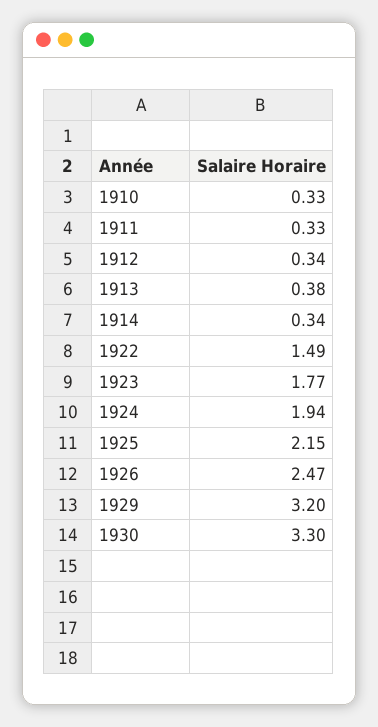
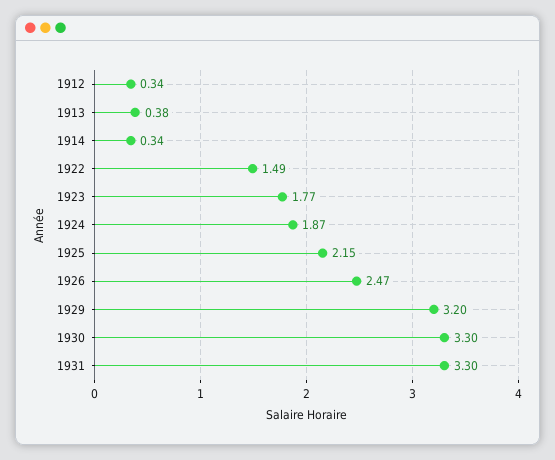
1910: 0.33 -> none
1911: 0.33 -> none
1924: 1.94 -> 1.87
1931: none -> 3.3

